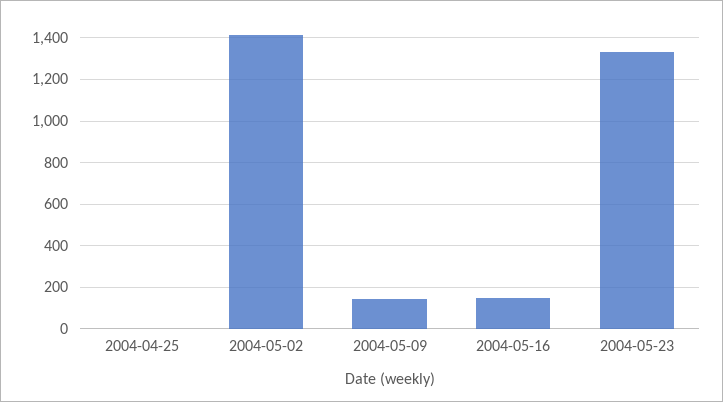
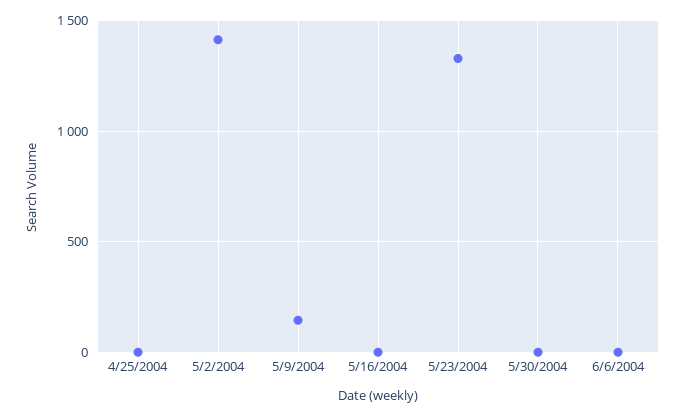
2004-05-16: 150 -> 0
5/30/2004: none -> 0
6/6/2004: none -> 0

